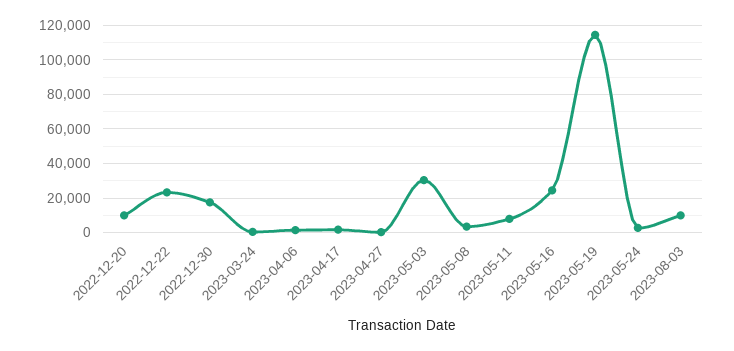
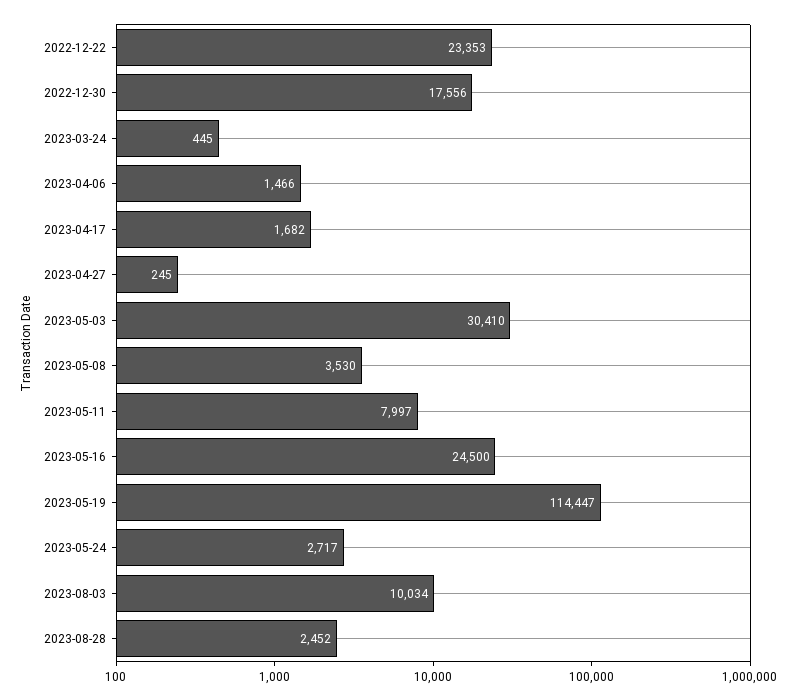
2022-12-20: 10000 -> none
2023-08-28: none -> 2452

